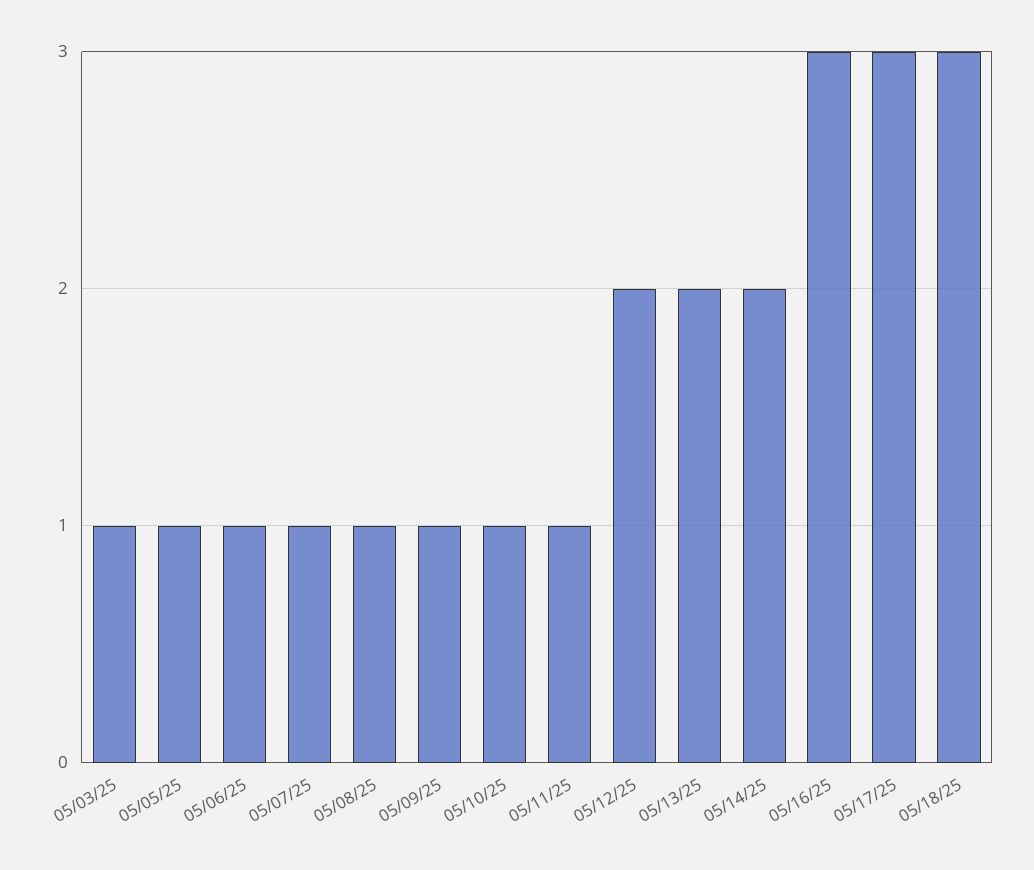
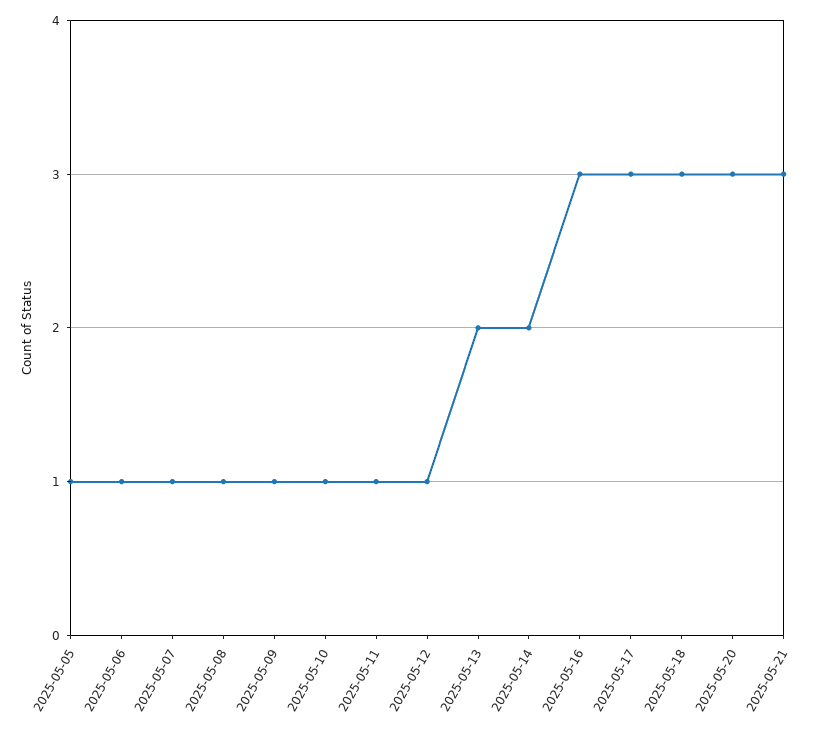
05/03/25: 1 -> none
05/12/25: 2 -> 1
2025-05-20: none -> 3
2025-05-21: none -> 3

